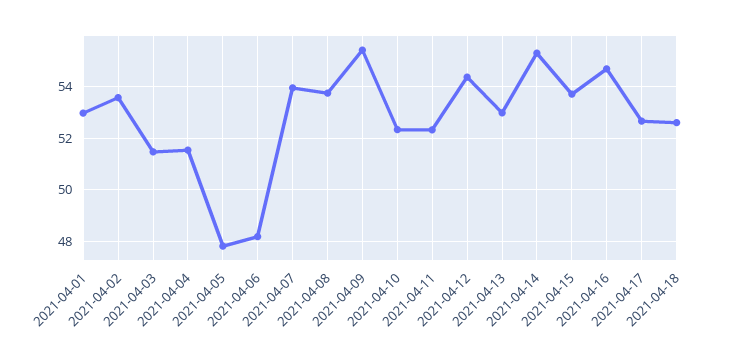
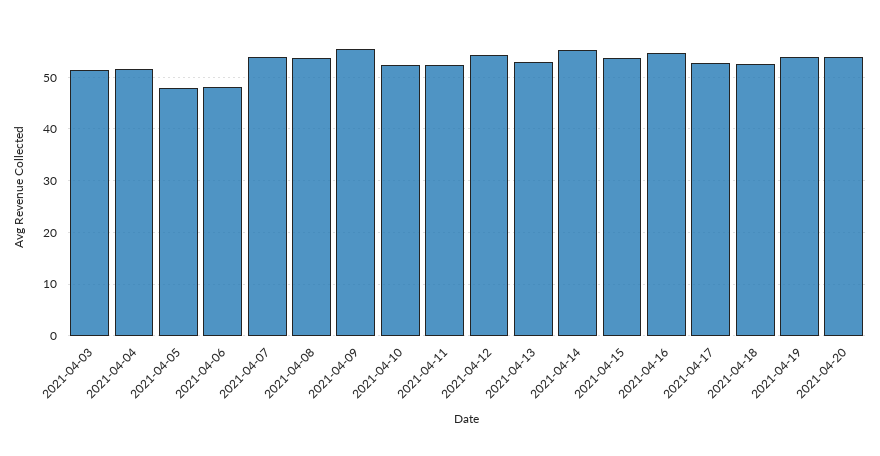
2021-04-01: 53 -> none
2021-04-02: 53.5 -> none
2021-04-19: none -> 54
2021-04-20: none -> 54

